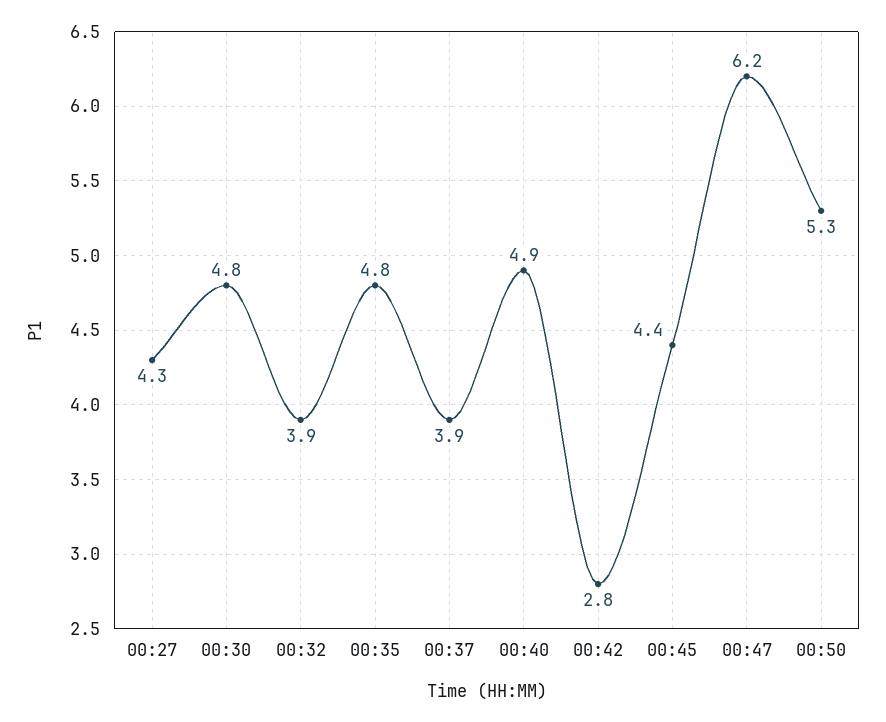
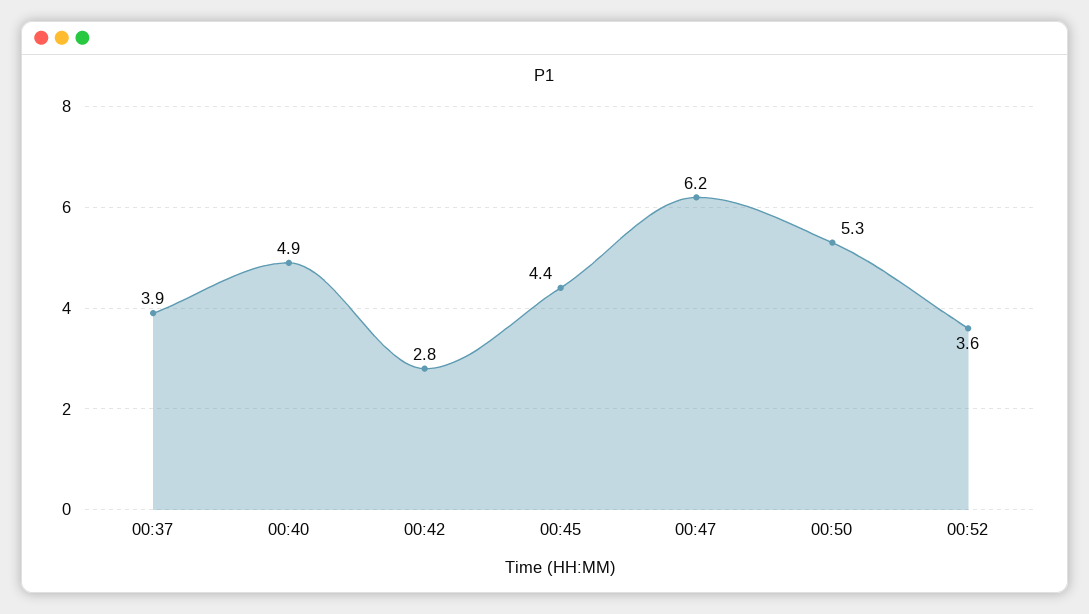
00:27: 4.3 -> none
00:30: 4.8 -> none
00:32: 3.9 -> none
00:35: 4.8 -> none
00:52: none -> 3.6

